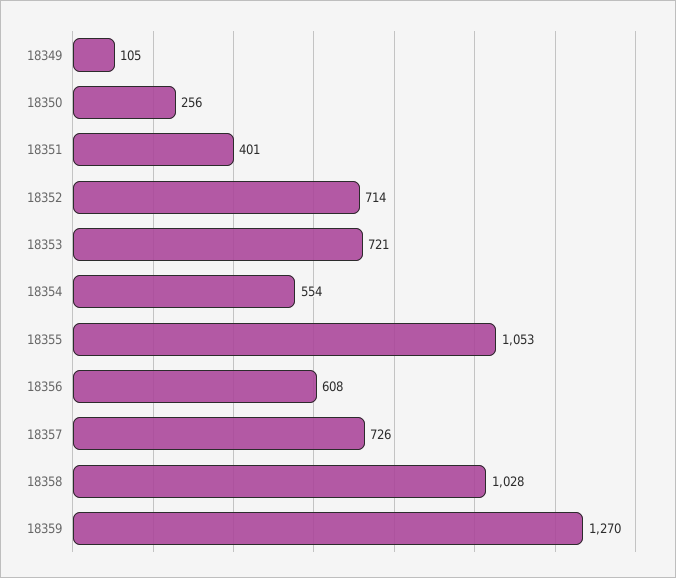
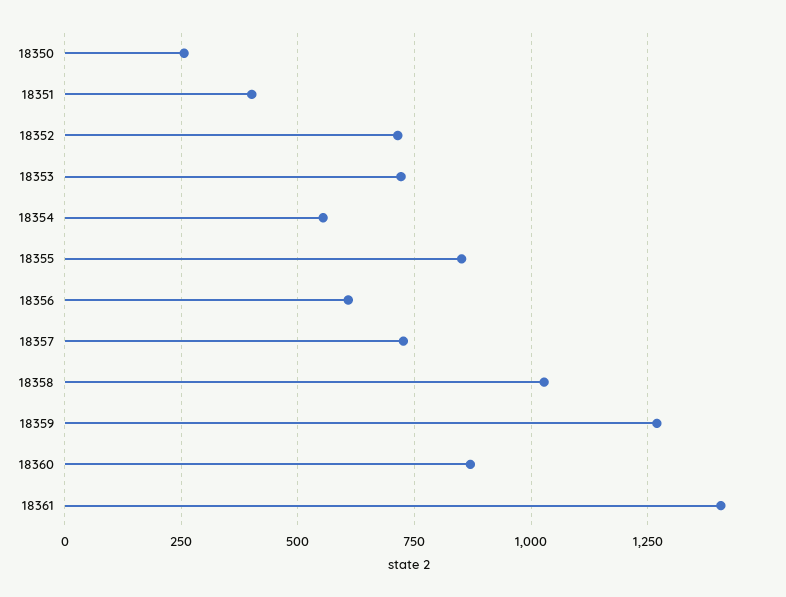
18349: 105 -> none
18355: 1053 -> 850
18360: none -> 875
18361: none -> 1400

